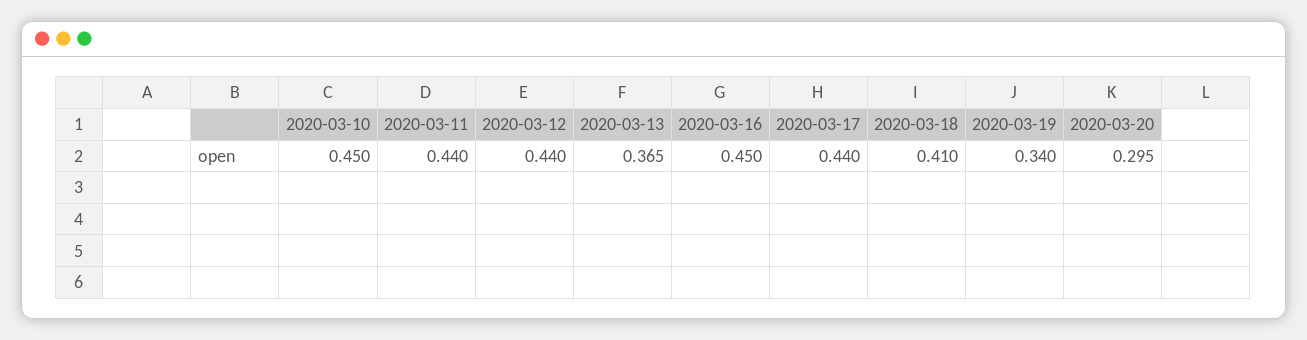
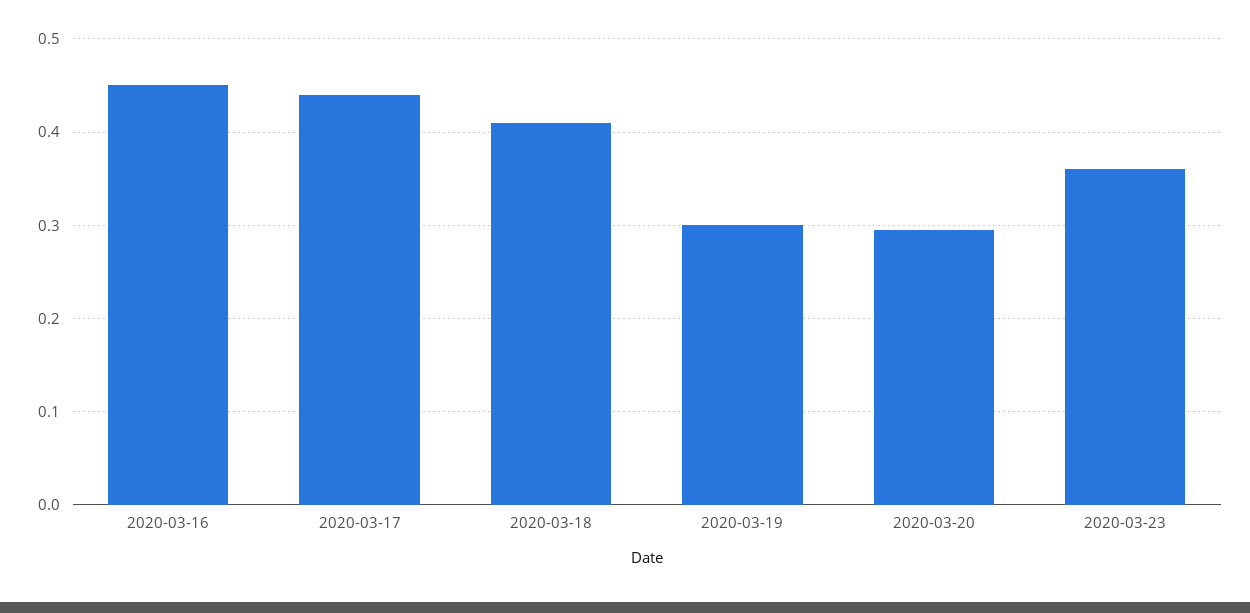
2020-03-10: 0.45 -> none
2020-03-11: 0.44 -> none
2020-03-12: 0.44 -> none
2020-03-13: 0.365 -> none
2020-03-19: 0.34 -> 0.3
2020-03-23: none -> 0.36

